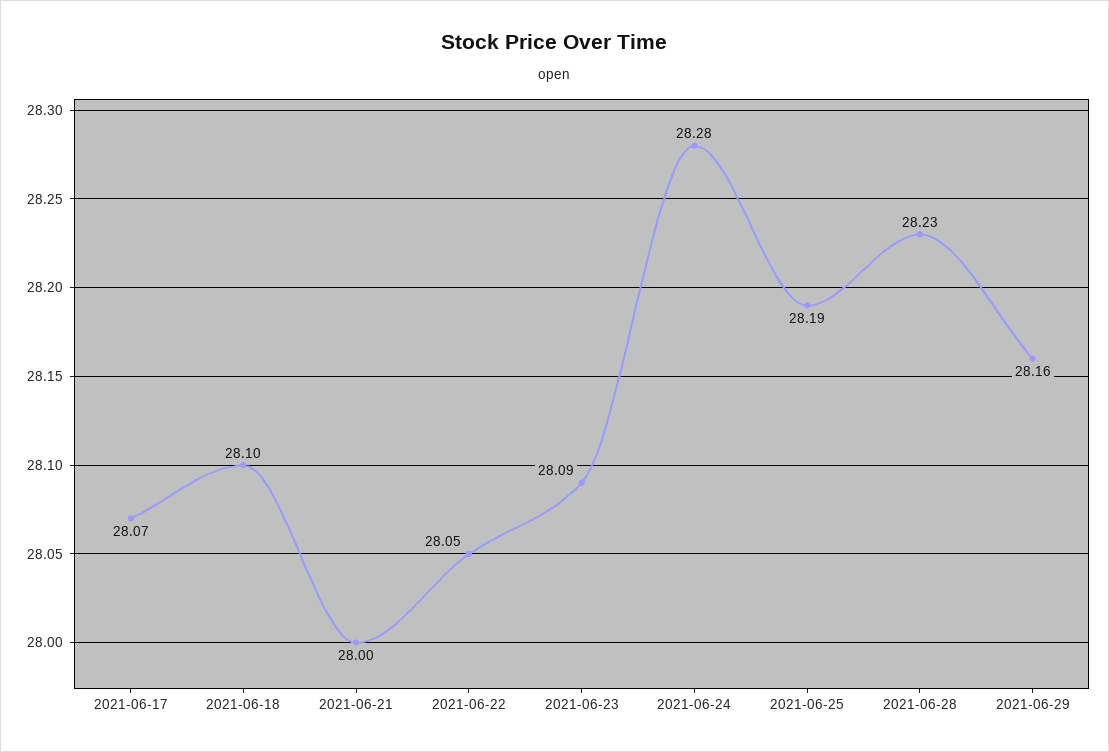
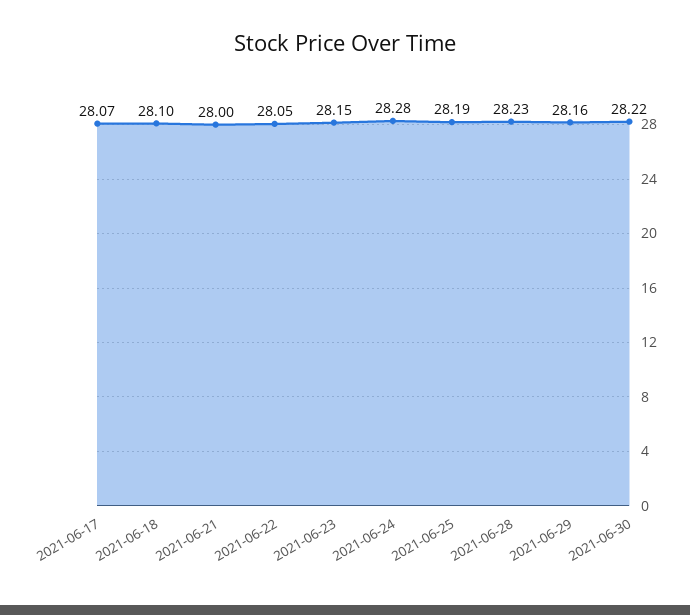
2021-06-23: 28.09 -> 28.15
2021-06-30: none -> 28.22

